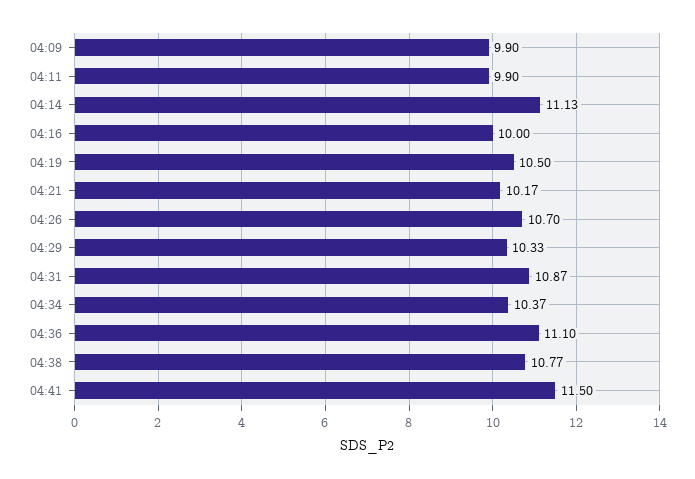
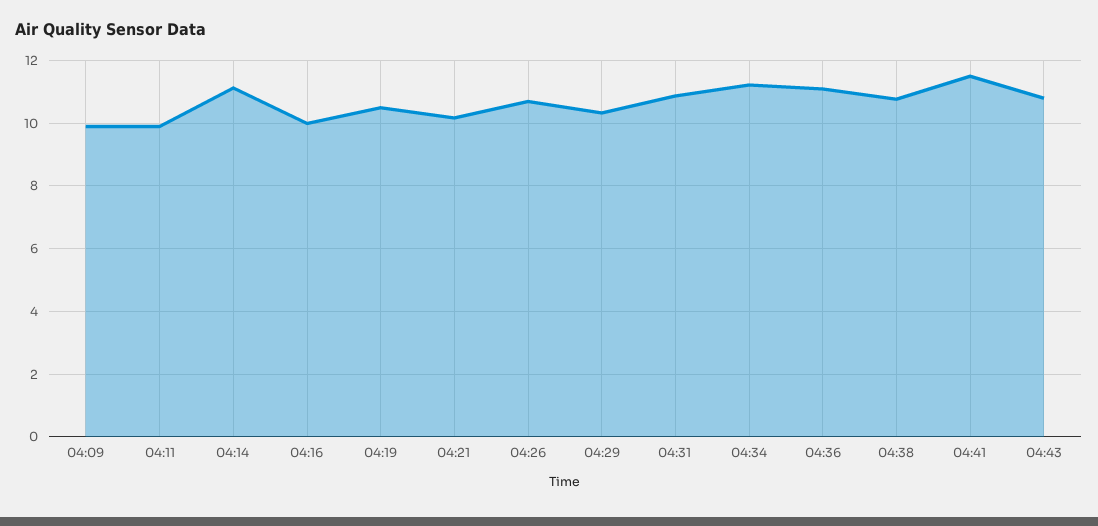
04:34: 10.37 -> 11.2
04:43: none -> 10.8

